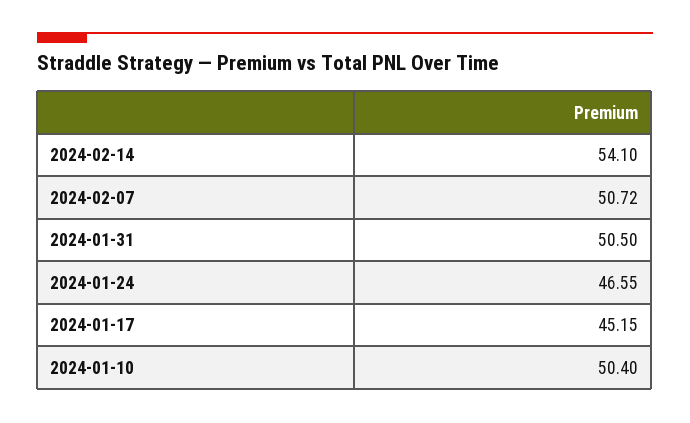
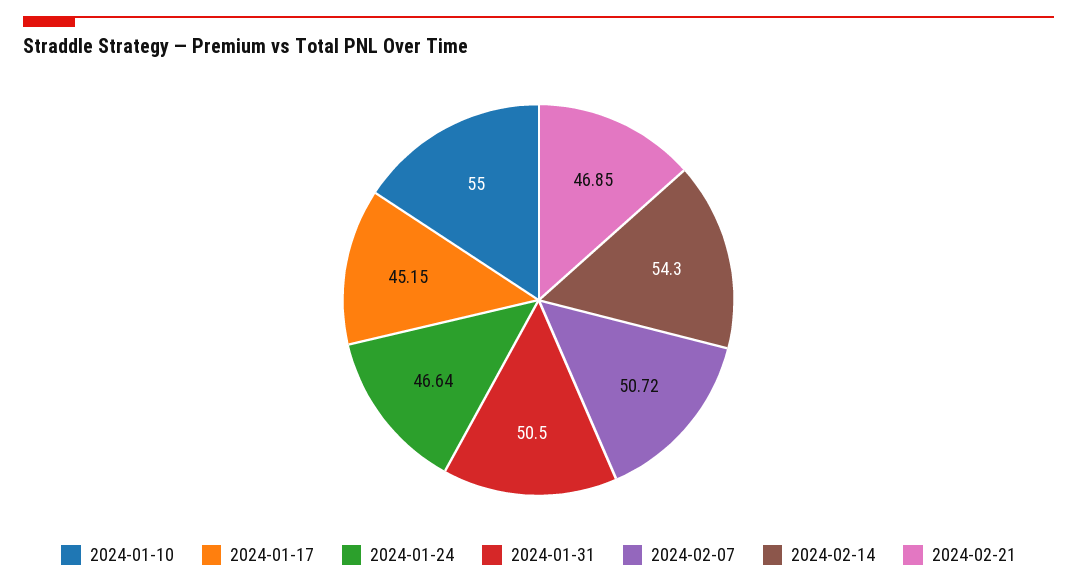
2024-02-14: 54.1 -> 54.3
2024-01-24: 46.55 -> 46.64
2024-01-10: 50.4 -> 55
2024-02-21: none -> 46.85

